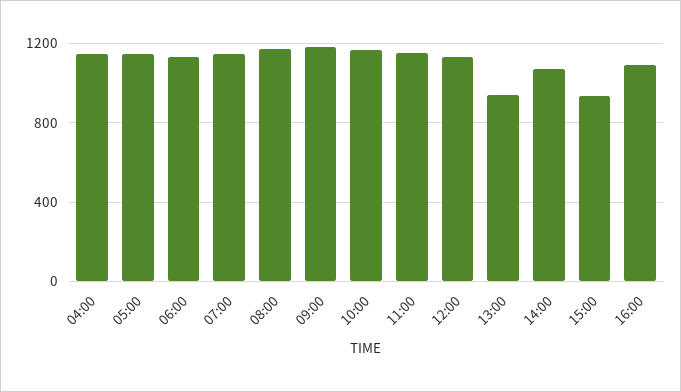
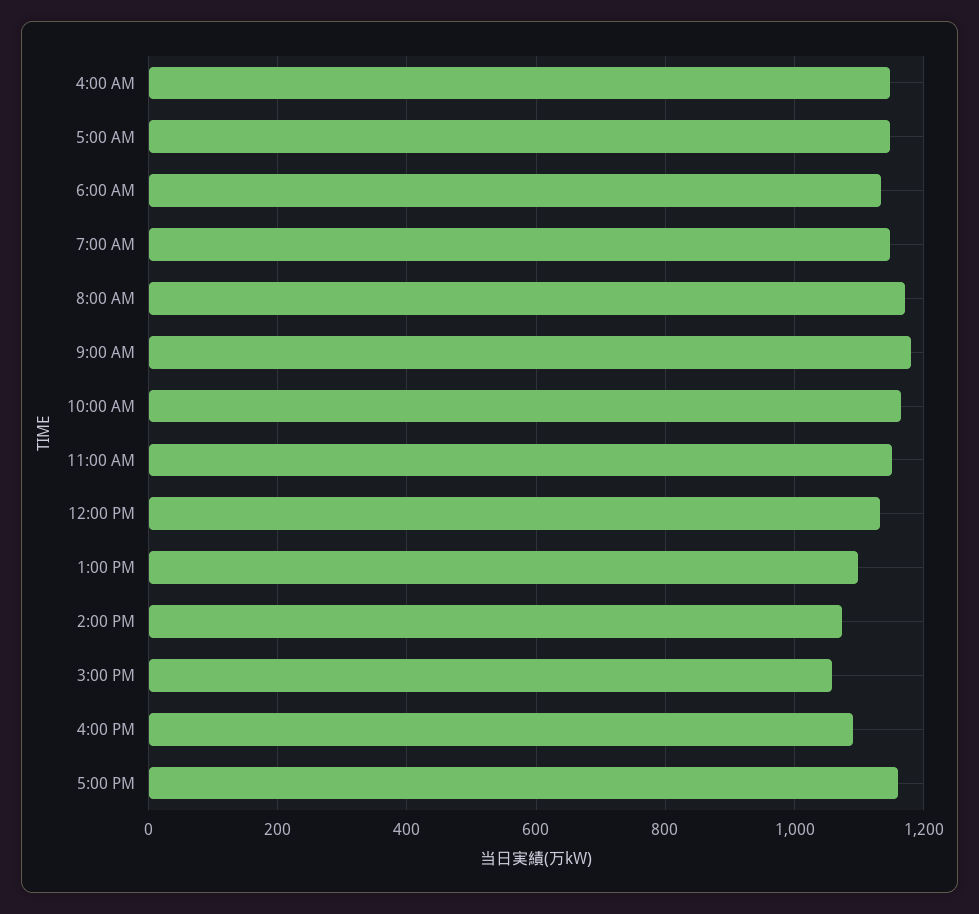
13:00: 950 -> 1100
15:00: 950 -> 1060
5:00 PM: none -> 1160

